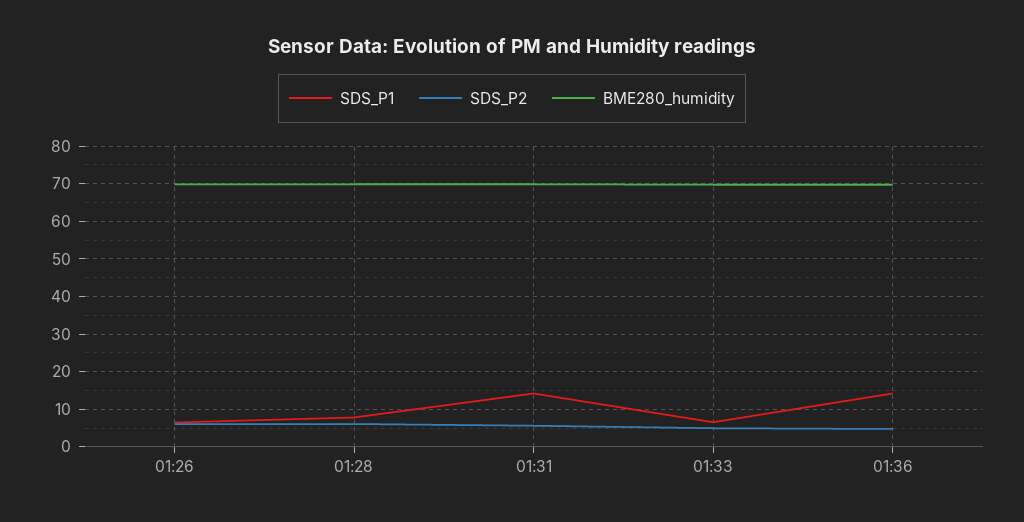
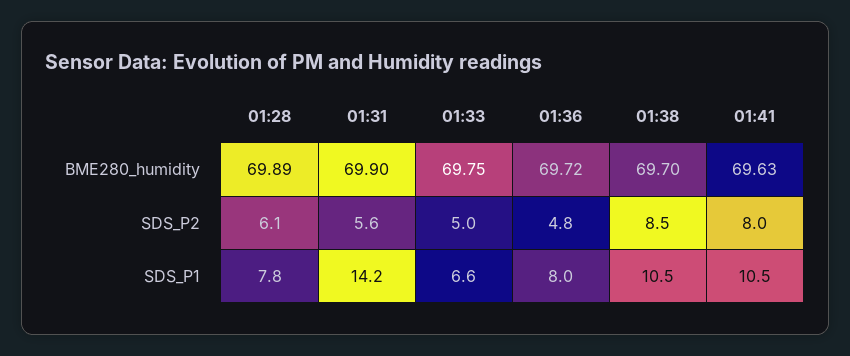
SDS_P1, 01:26: 6 -> none
SDS_P2, 01:26: 6 -> none
BME280_humidity, 01:26: 70 -> none
SDS_P1, 01:36: 14 -> 8
BME280_humidity, 01:38: none -> 69.7
BME280_humidity, 01:41: none -> 69.63
SDS_P2, 01:38: none -> 8.5
SDS_P2, 01:41: none -> 8
SDS_P1, 01:38: none -> 10.5
SDS_P1, 01:41: none -> 10.5

